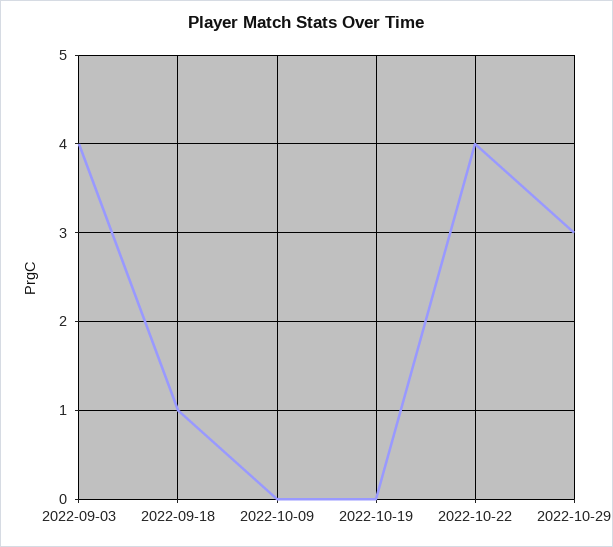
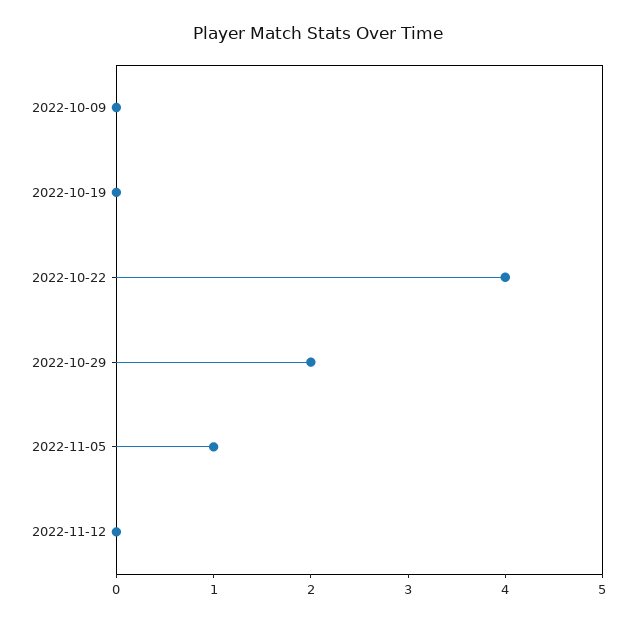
2022-09-03: 4 -> none
2022-09-18: 1 -> none
2022-10-29: 3 -> 2
2022-11-05: none -> 1
2022-11-12: none -> 0

